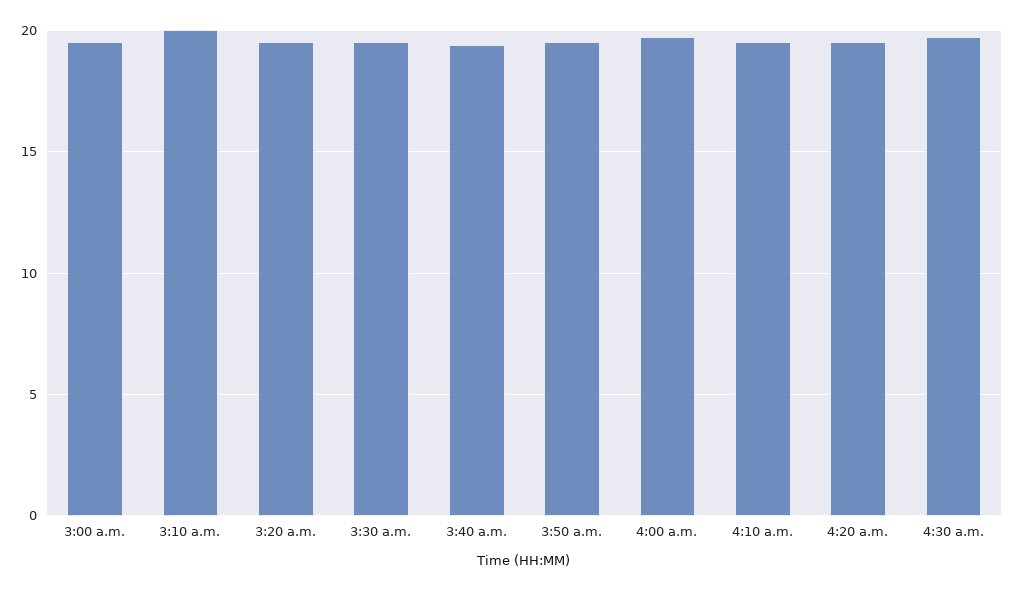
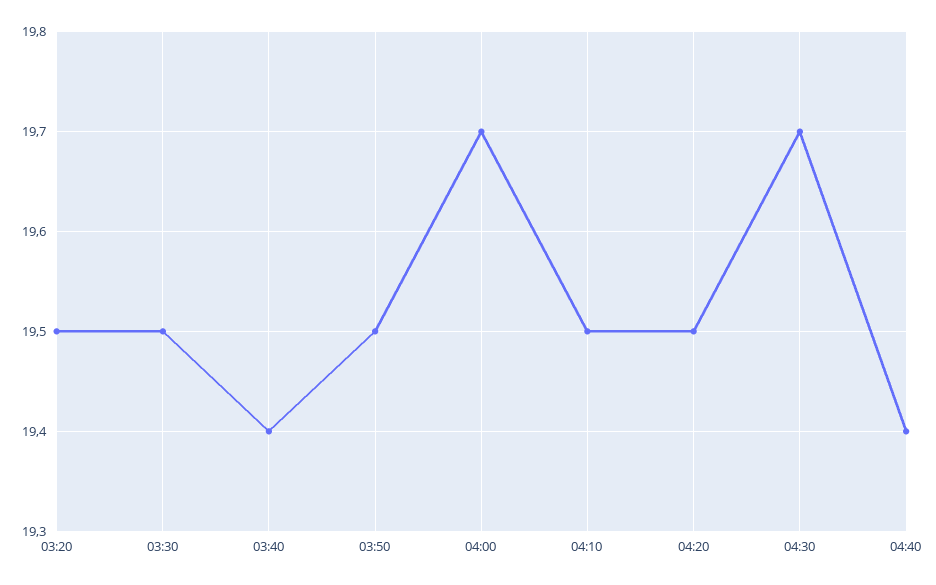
3:00 a.m.: 19.5 -> none
3:10 a.m.: 20 -> none
04:40: none -> 19.4

